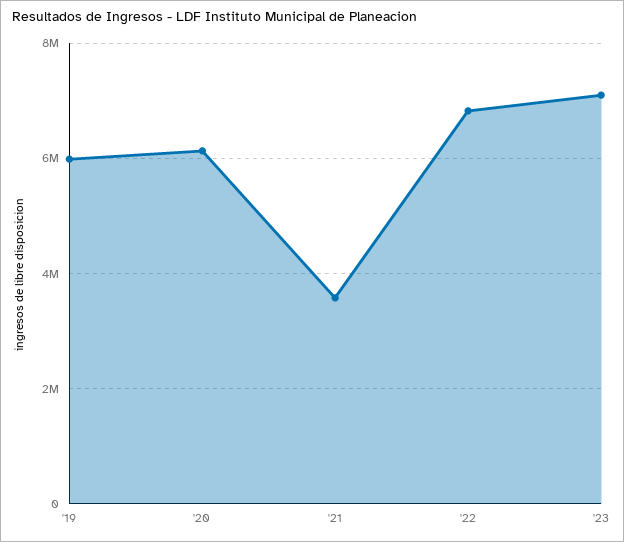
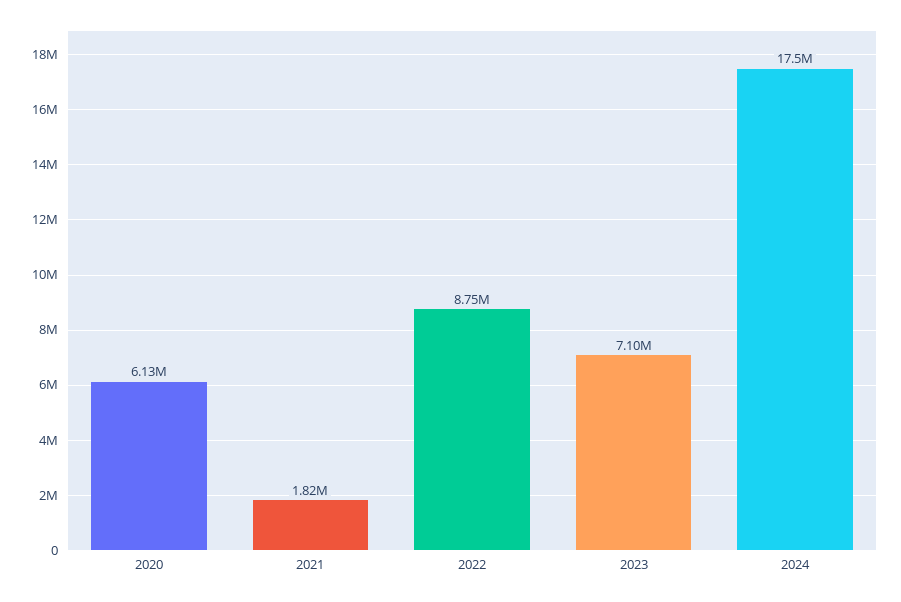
'19: 6000000 -> none
'21: 3600000 -> 1820000
'22: 6800000 -> 8750000
2024: none -> 17500000

